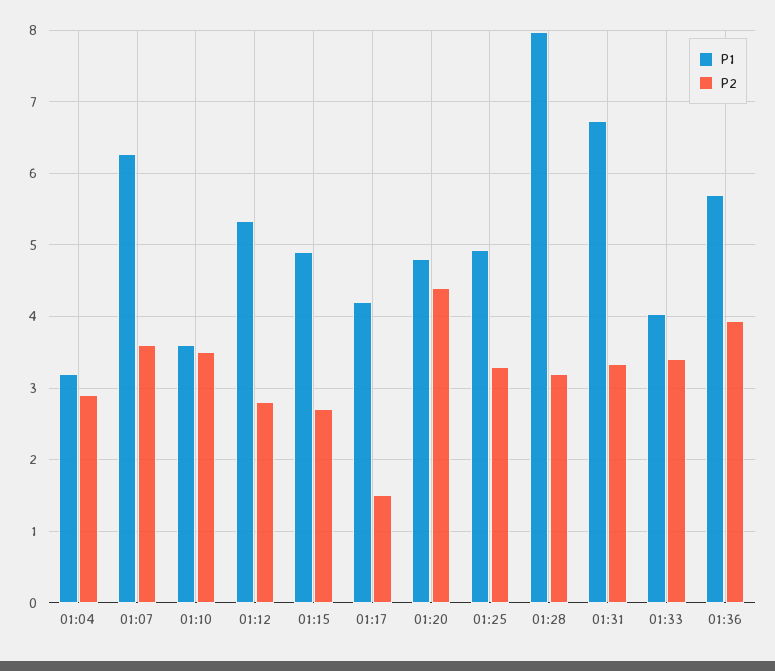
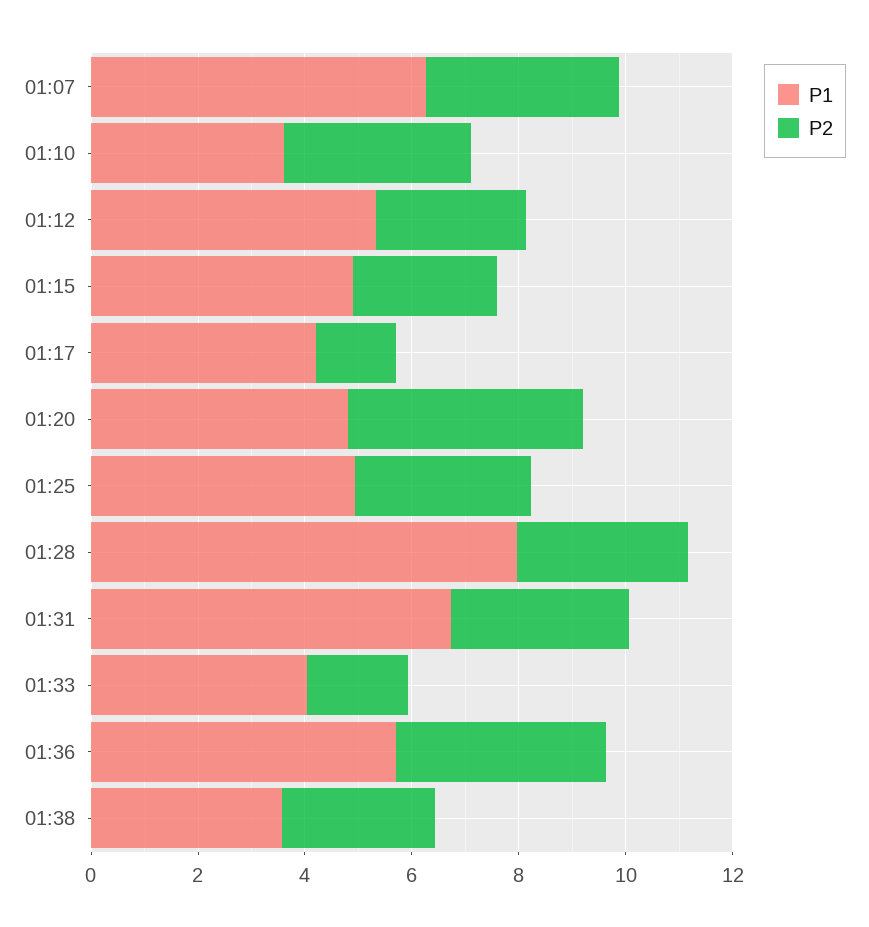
P1, 01:04: 3.2 -> none
P2, 01:04: 2.9 -> none
P2, 01:33: 3.4 -> 2
P1, 01:38: none -> 3.5
P2, 01:38: none -> 3

